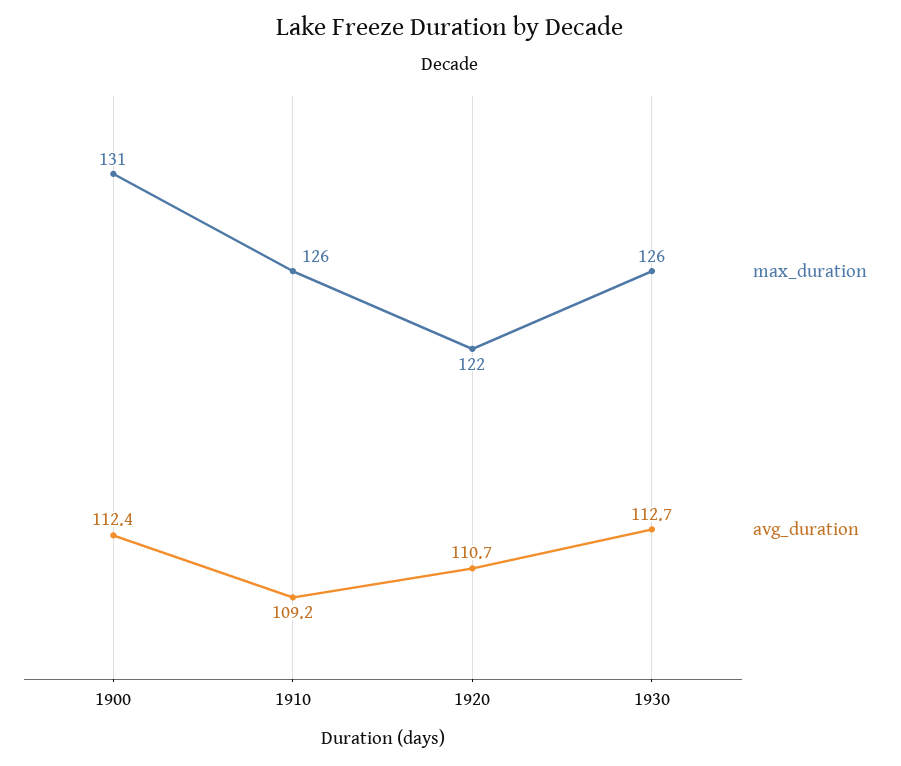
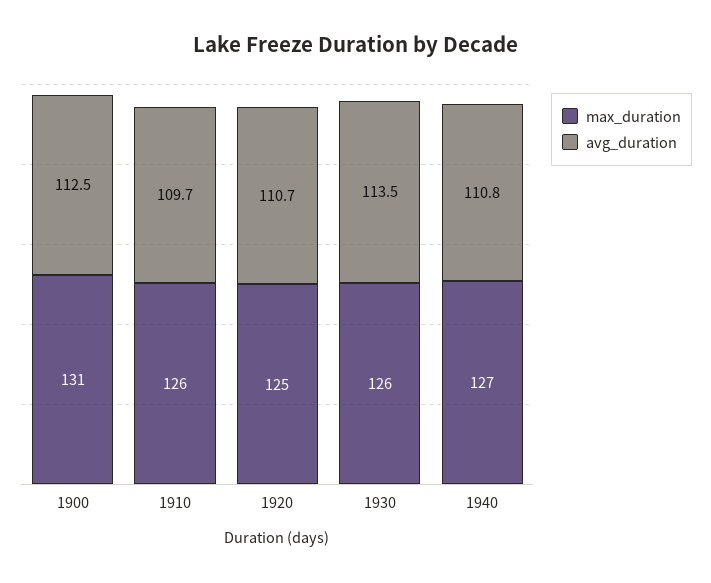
avg_duration, 1900: 112.4 -> 112.5
avg_duration, 1910: 109.2 -> 109.7
max_duration, 1920: 122 -> 125
avg_duration, 1930: 112.7 -> 113.5
max_duration, 1940: none -> 127
avg_duration, 1940: none -> 110.8

